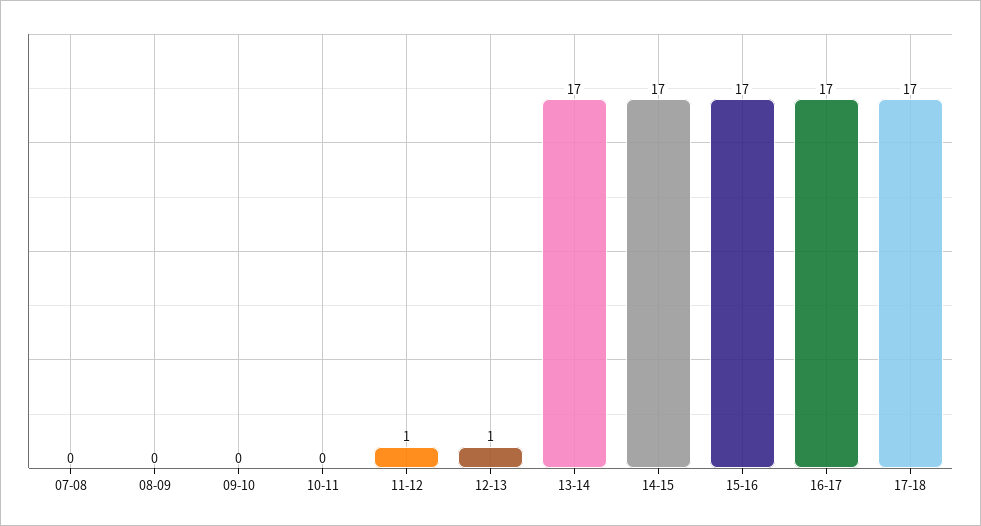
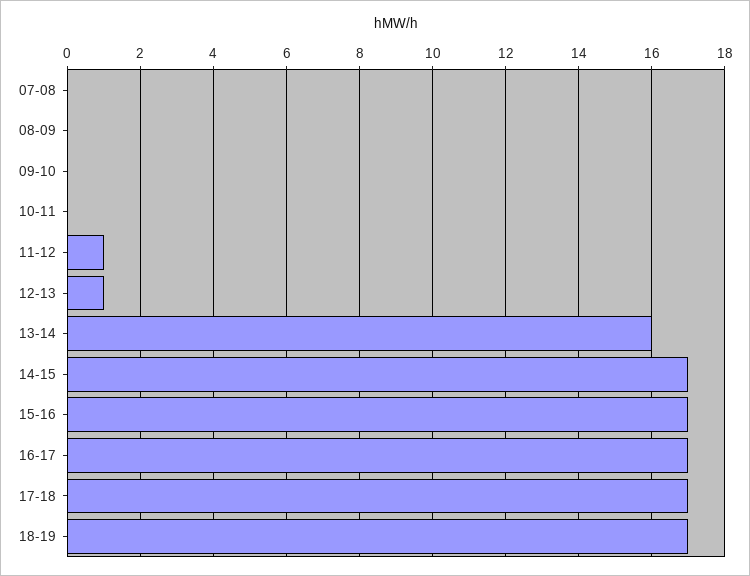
13-14: 17 -> 16
18-19: none -> 17

